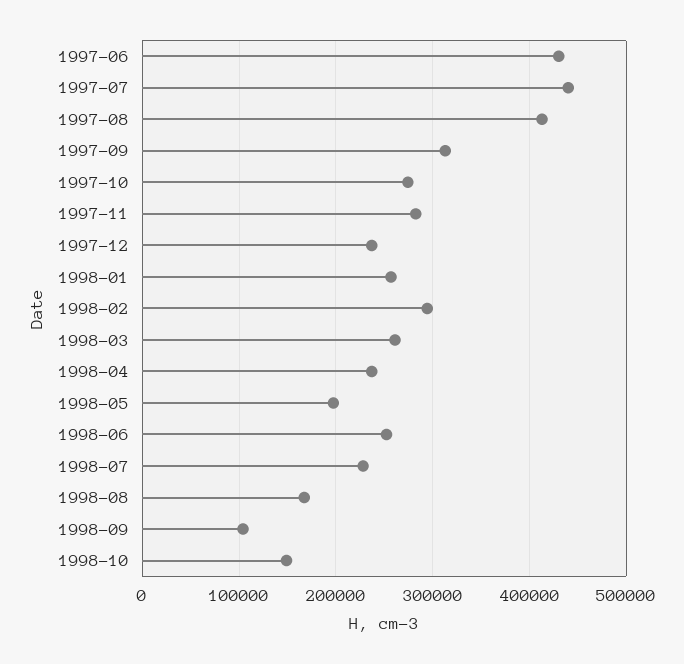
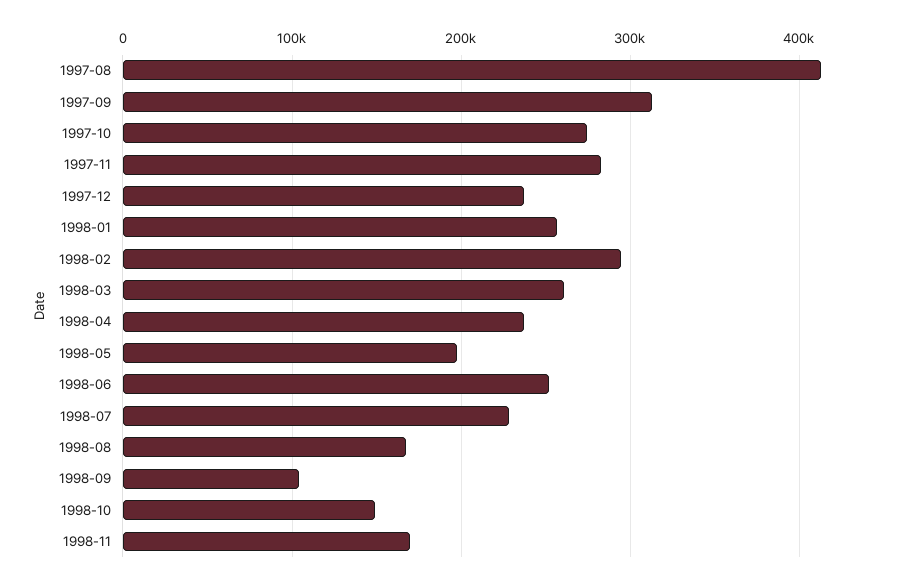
1997-06: 430000 -> none
1997-07: 440000 -> none
1998-11: none -> 170000

